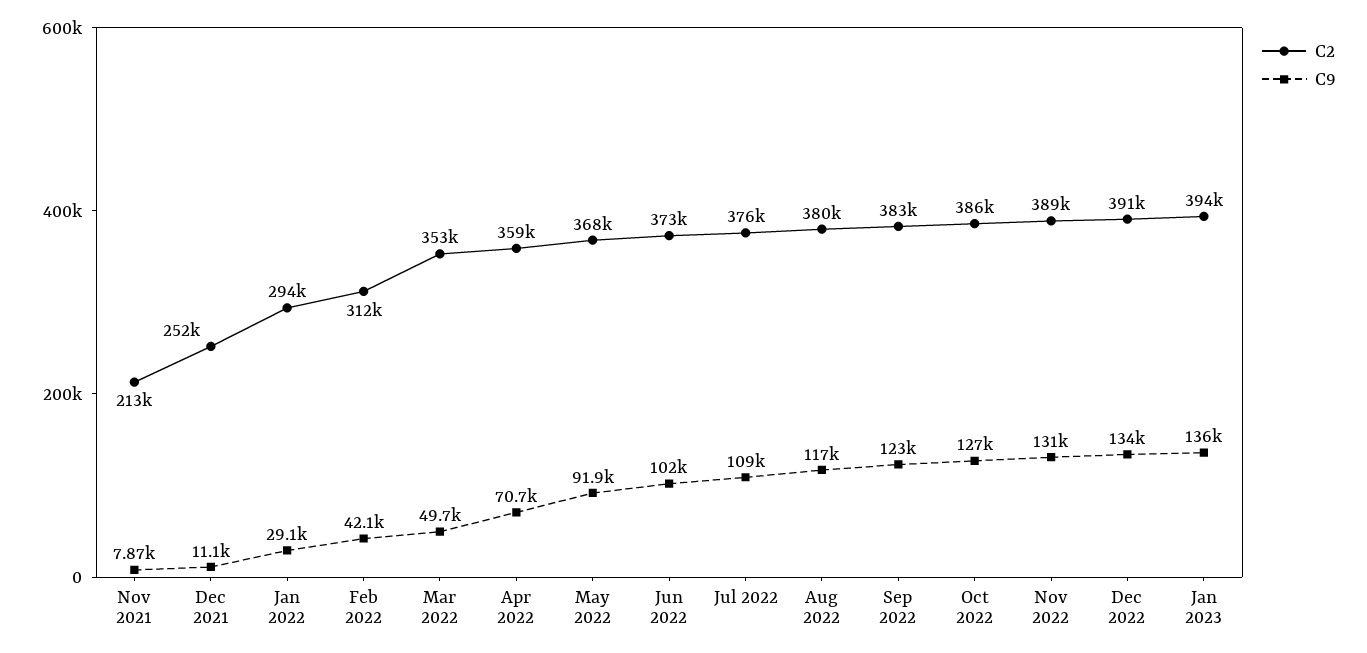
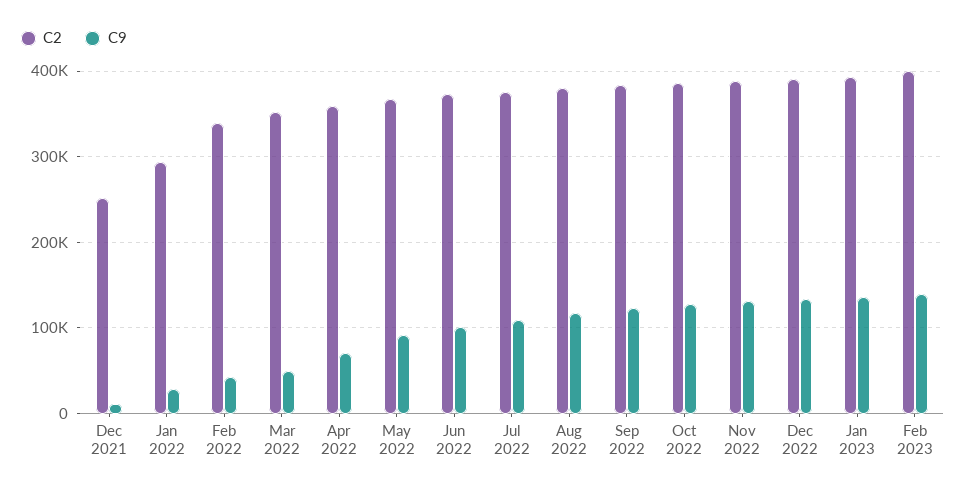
C2, Nov 2021: 213000 -> none
C9, Nov 2021: 7870 -> none
C2, Feb 2022: 312000 -> 340000
C2, Feb 2023: none -> 400000
C9, Feb 2023: none -> 140000

